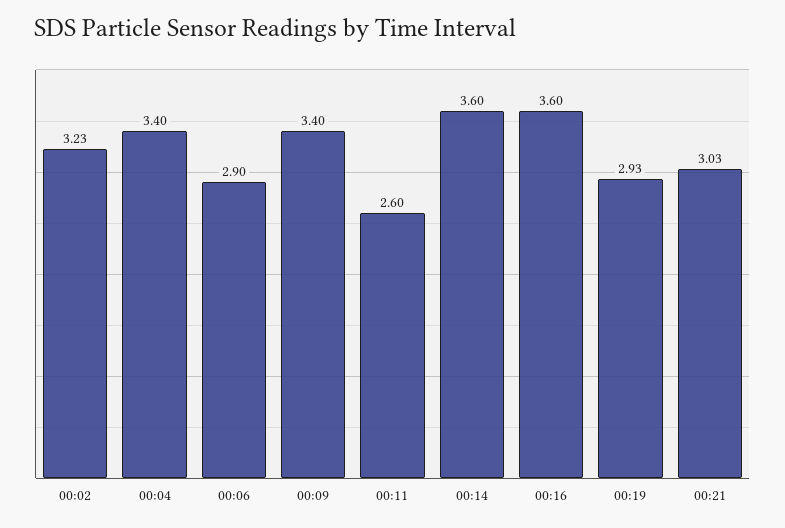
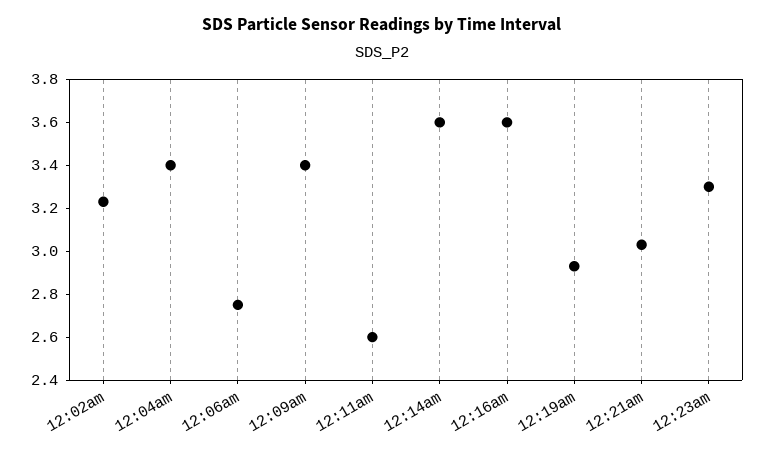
00:06: 2.9 -> 2.75
12:23am: none -> 3.3

